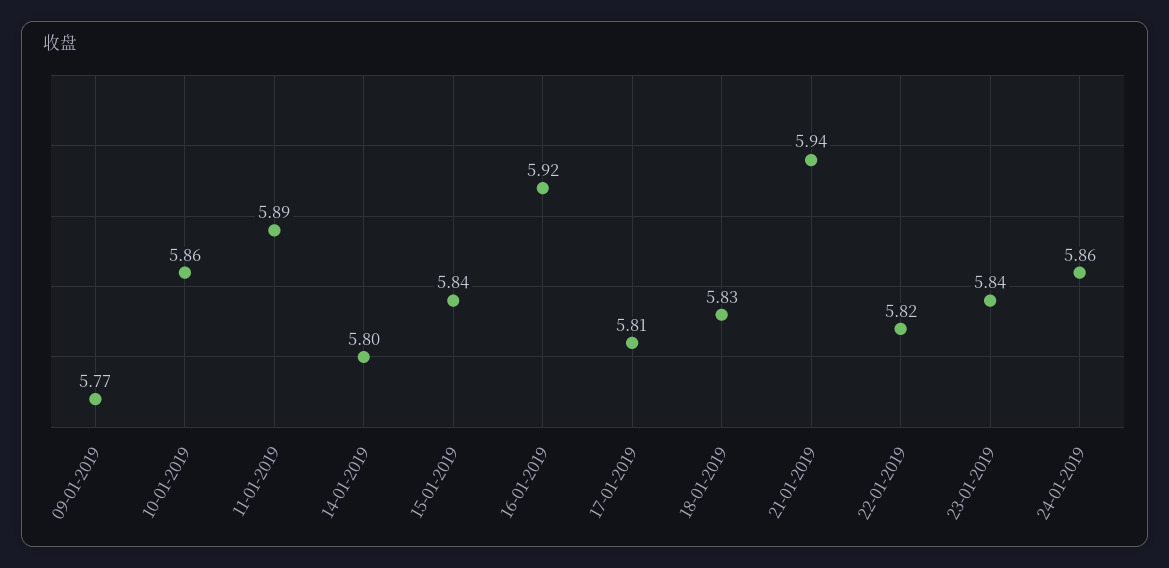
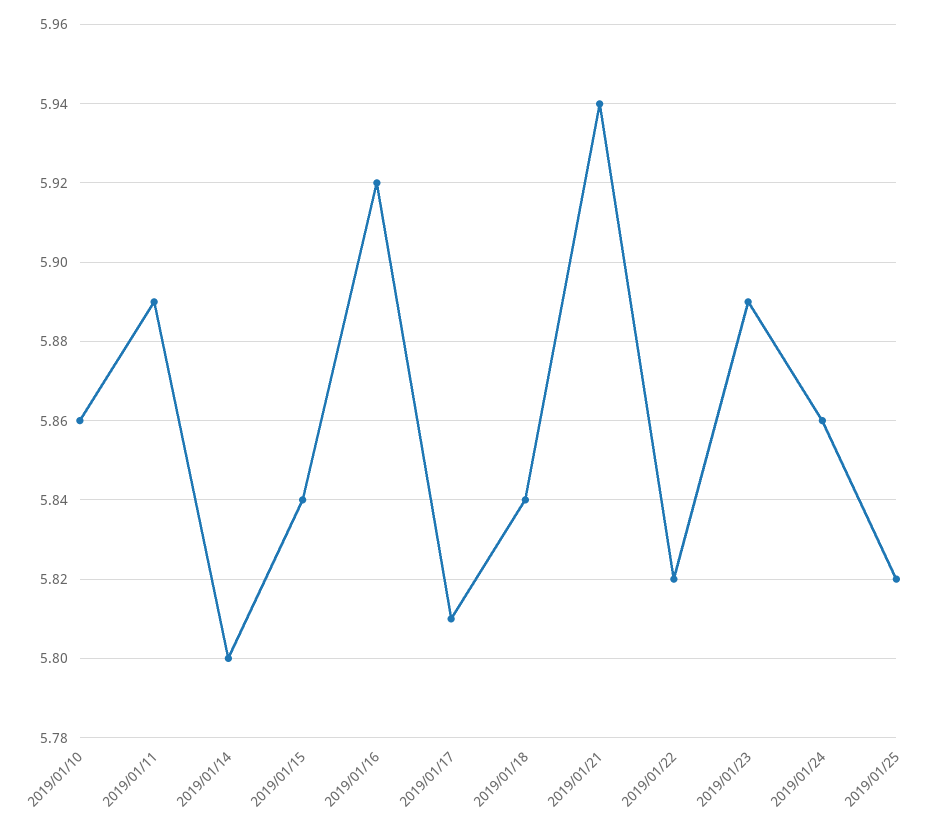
09-01-2019: 5.77 -> none
18-01-2019: 5.83 -> 5.84
23-01-2019: 5.84 -> 5.89
2019/01/25: none -> 5.82

